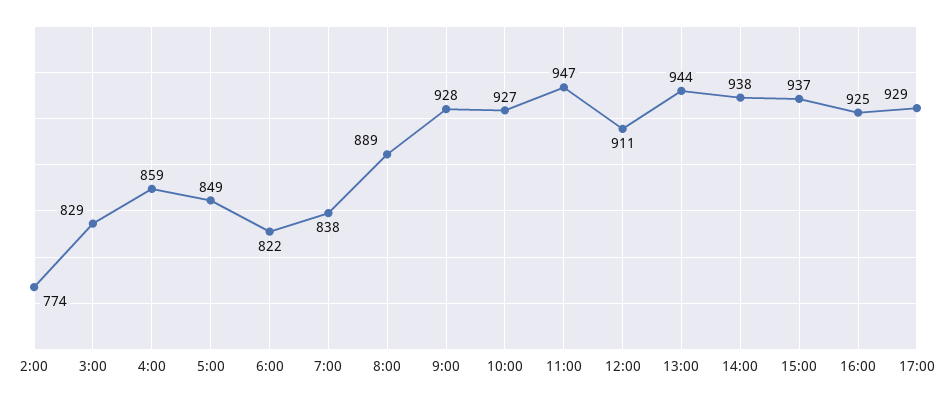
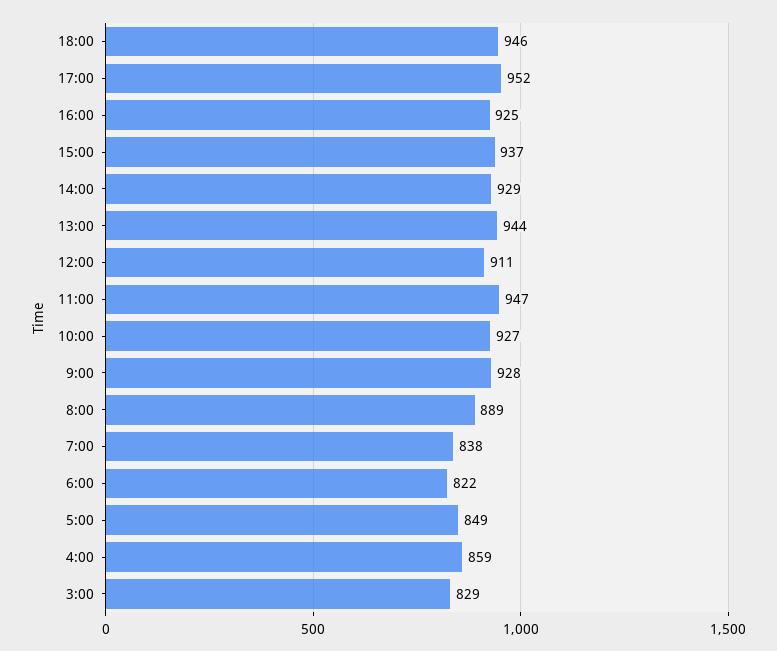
2:00: 774 -> none
14:00: 938 -> 929
17:00: 929 -> 952
18:00: none -> 946

